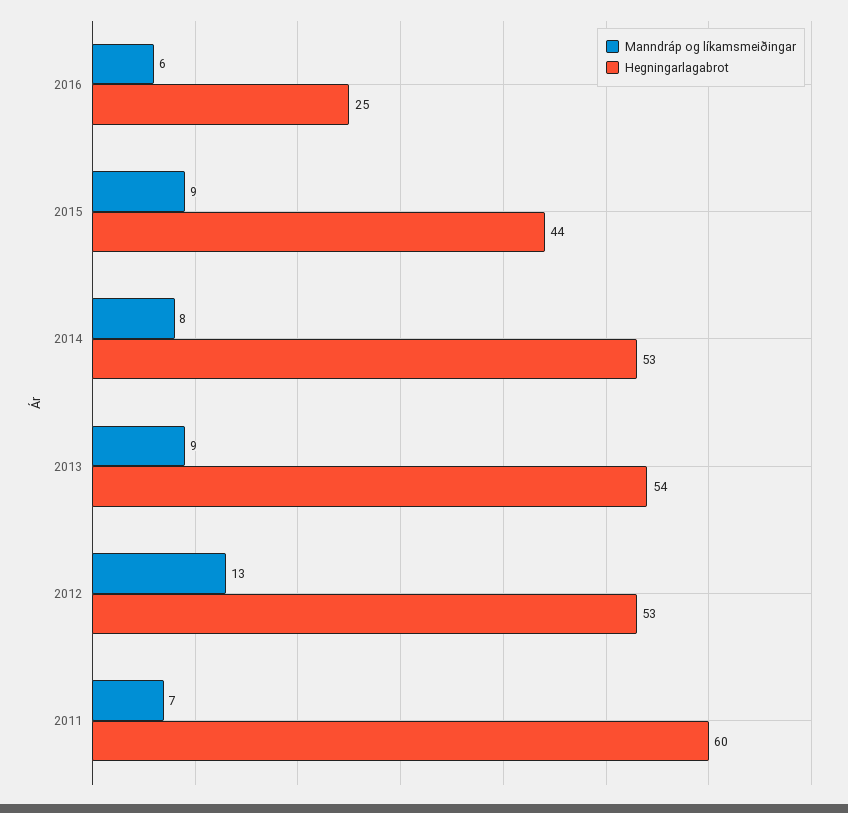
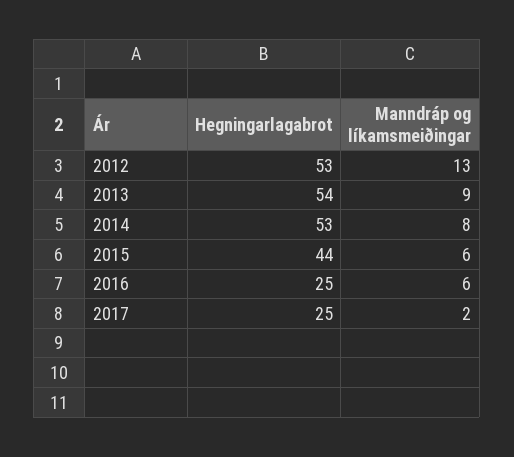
Manndráp og líkamsmeiðingar, 2015: 9 -> 6
Manndráp og líkamsmeiðingar, 2011: 7 -> none
Hegningarlagabrot, 2011: 60 -> none
Hegningarlagabrot, 2017: none -> 25
Manndráp og líkamsmeiðingar, 2017: none -> 2

